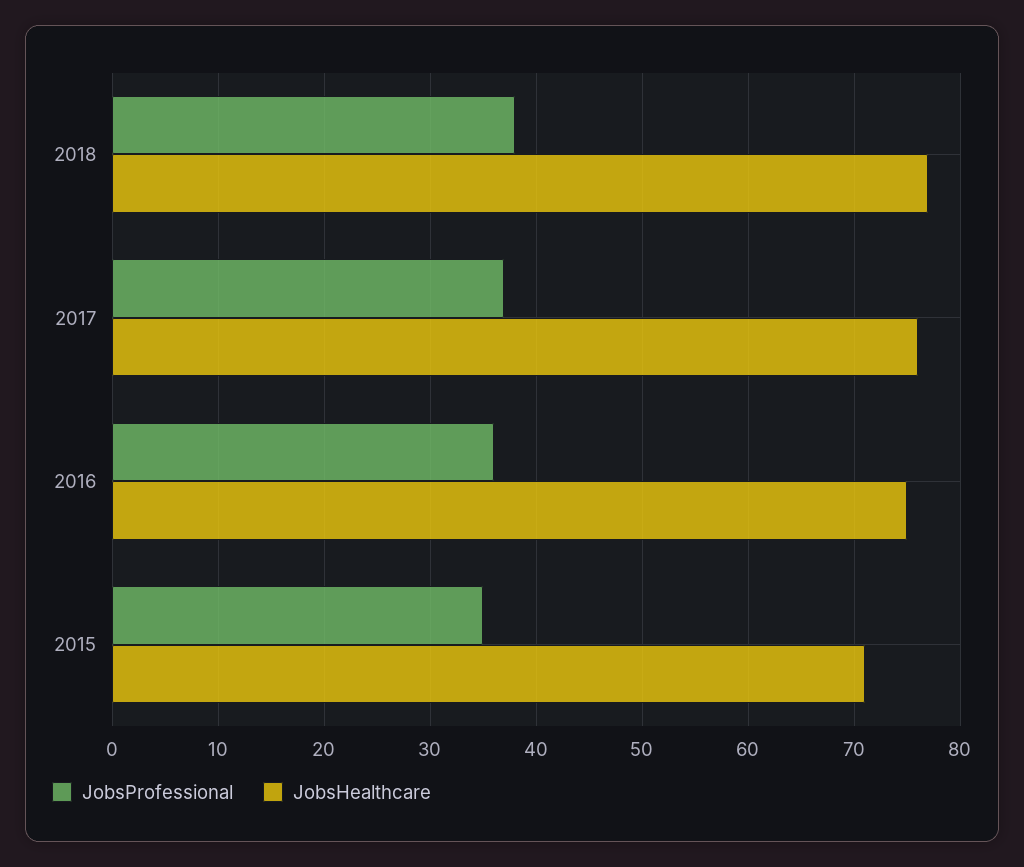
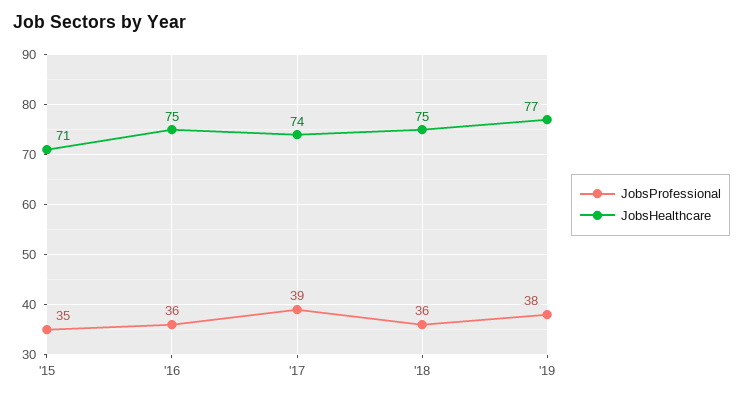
JobsProfessional, 2018: 38 -> 36
JobsHealthcare, 2018: 77 -> 75
JobsProfessional, 2017: 37 -> 39
JobsHealthcare, 2017: 76 -> 74
JobsProfessional, '19: none -> 38
JobsHealthcare, '19: none -> 77

